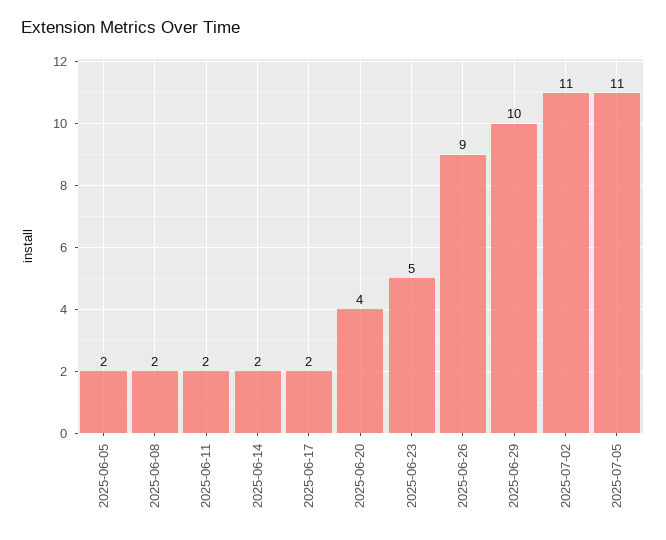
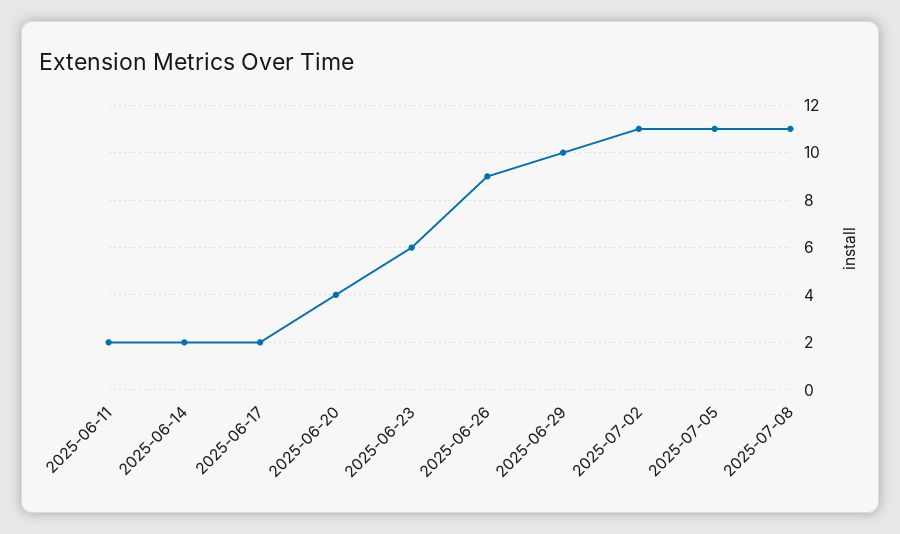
2025-06-05: 2 -> none
2025-06-08: 2 -> none
2025-06-23: 5 -> 6
2025-07-08: none -> 11

